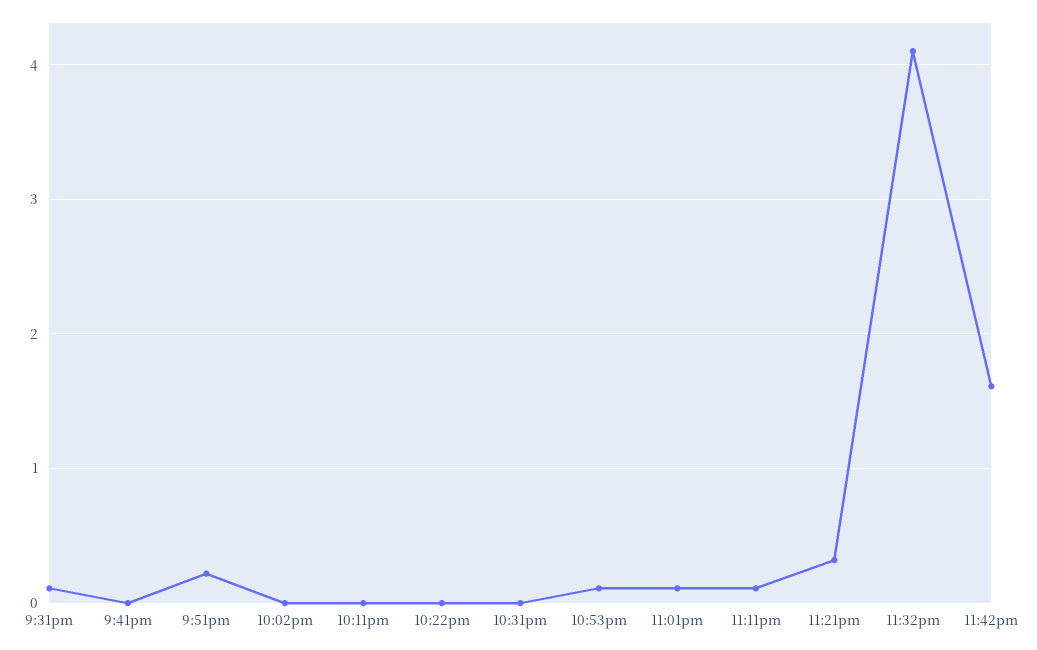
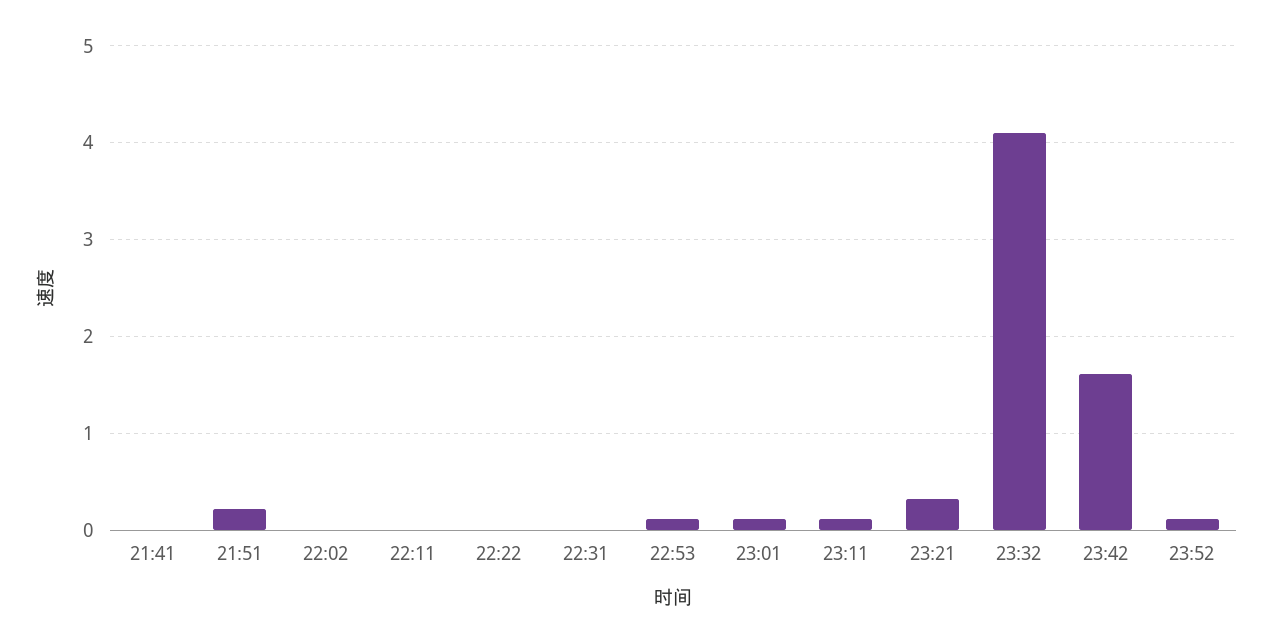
9:31pm: 0.1 -> none
23:52: none -> 0.1

